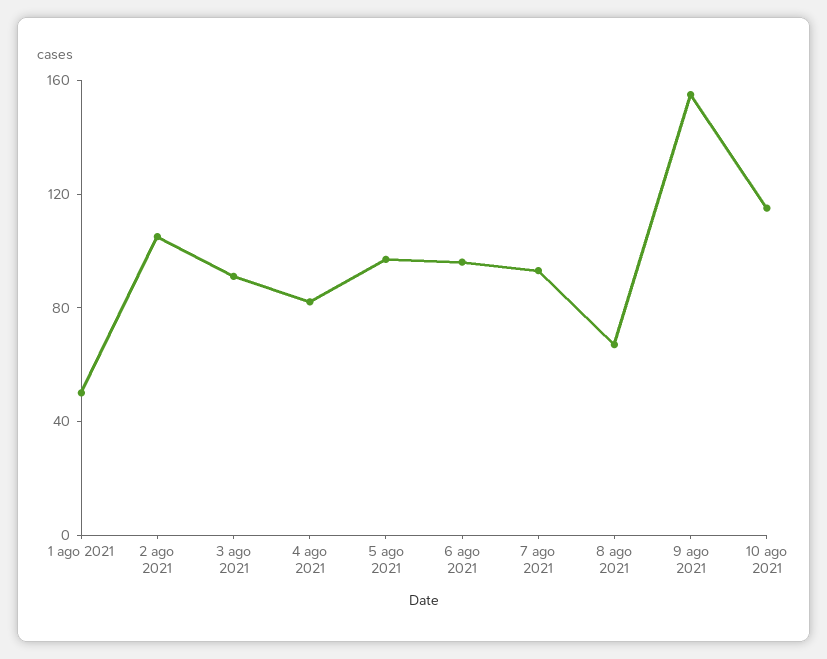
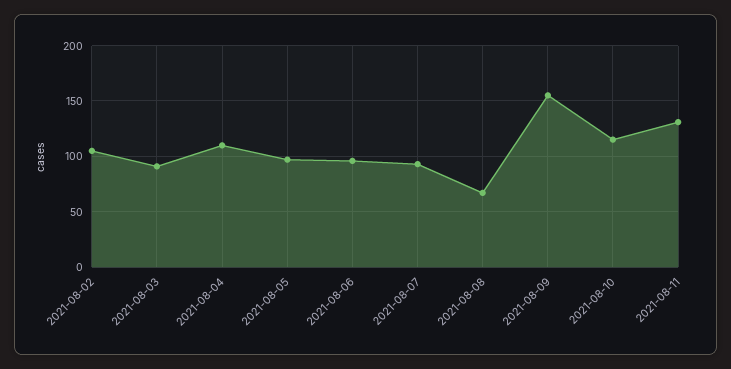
1 ago 2021: 50 -> none
4 ago 2021: 80 -> 110
2021-08-11: none -> 130

